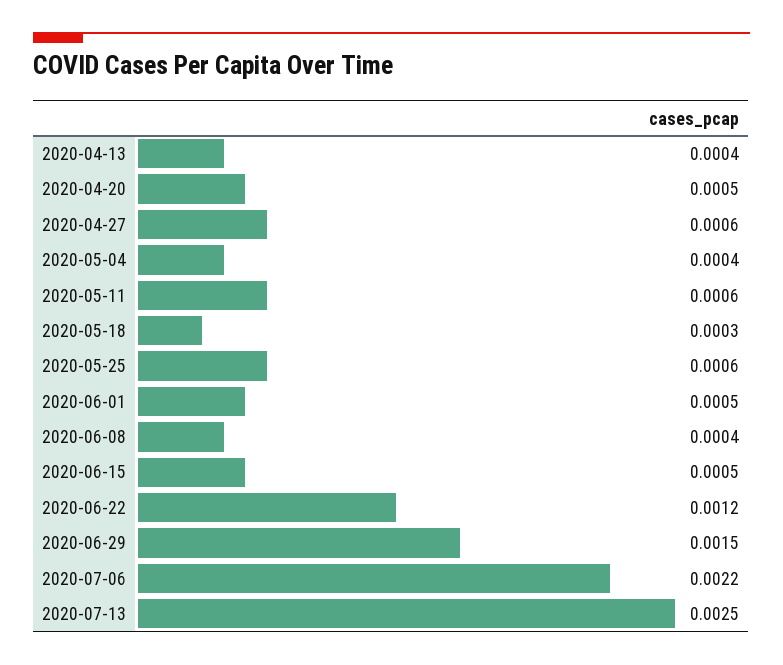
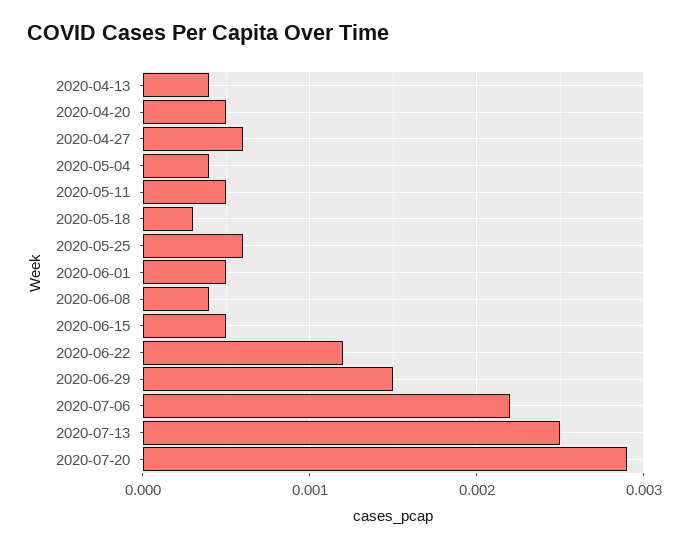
2020-05-11: 0.0006 -> 0.0005
2020-07-20: none -> 0.0029

